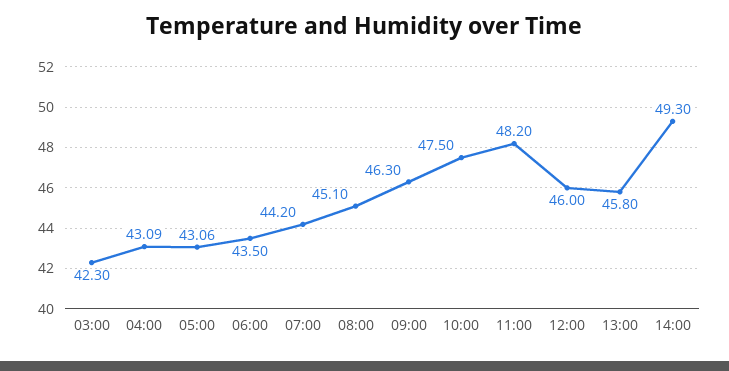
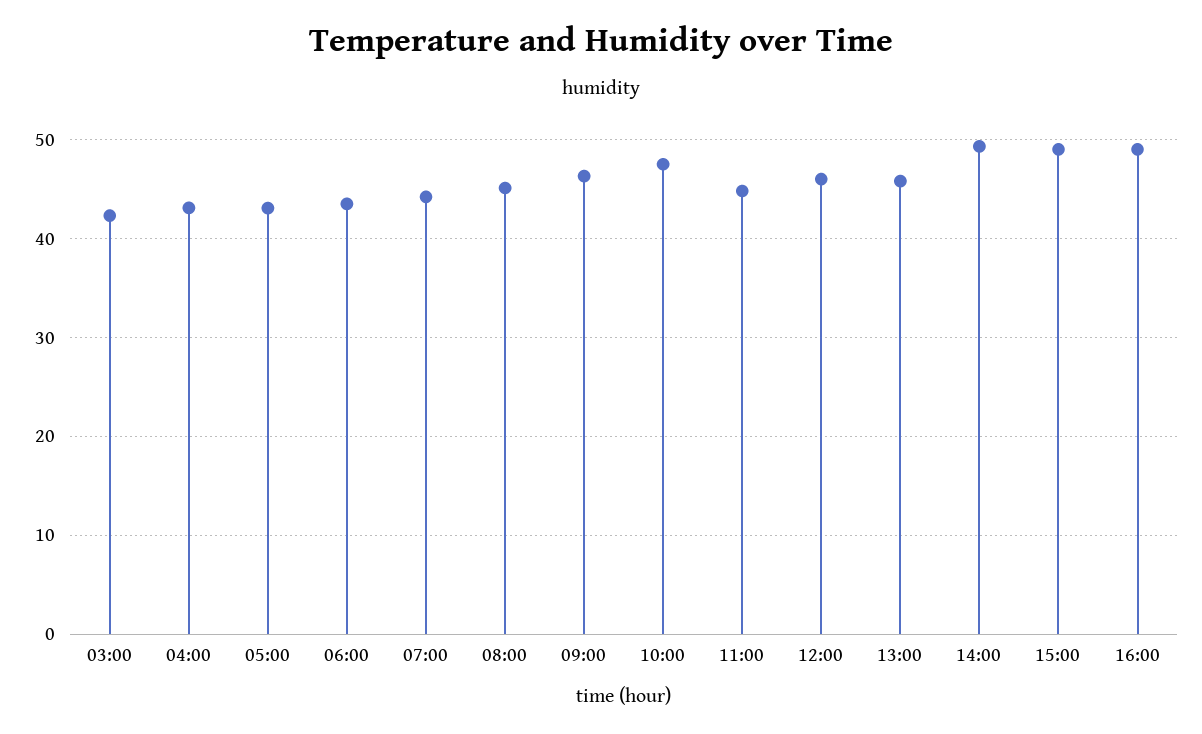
11:00: 48.2 -> 45
15:00: none -> 49
16:00: none -> 49

